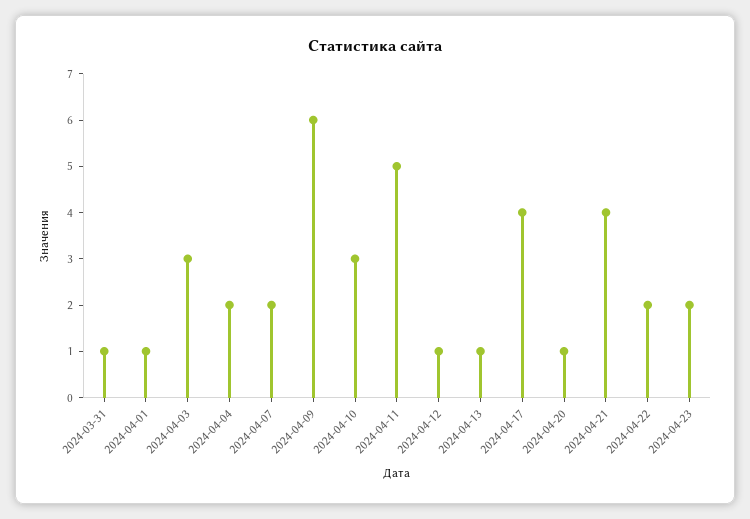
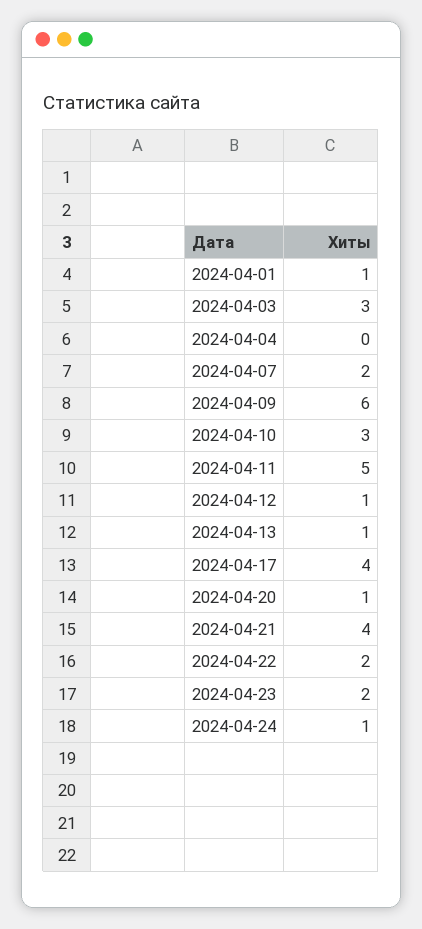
2024-03-31: 1 -> none
2024-04-04: 2 -> 0
2024-04-24: none -> 1

